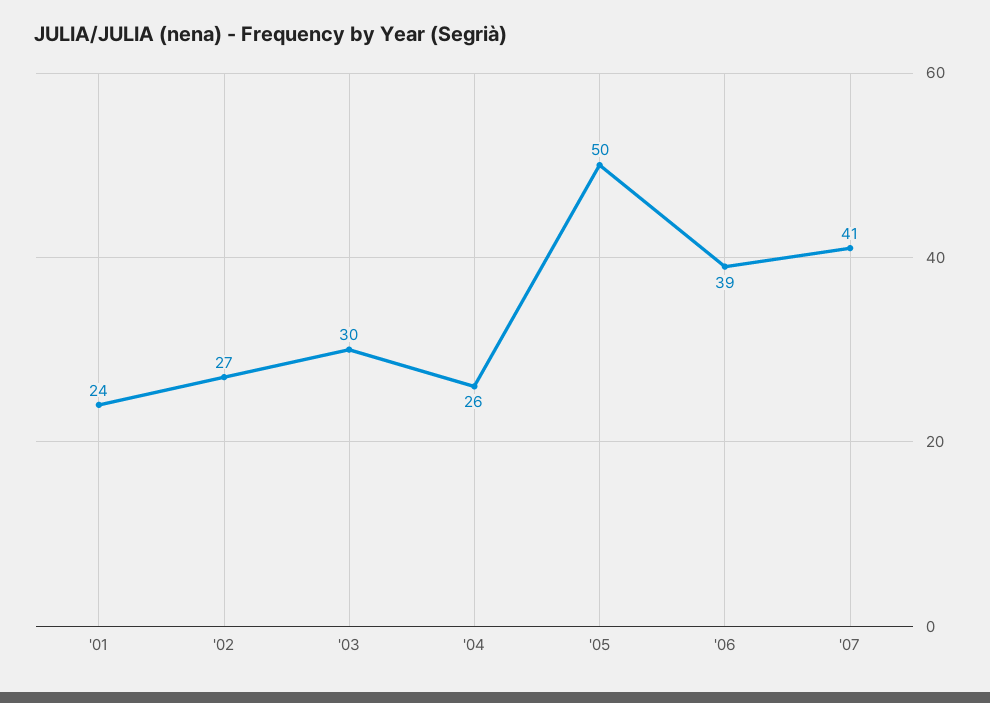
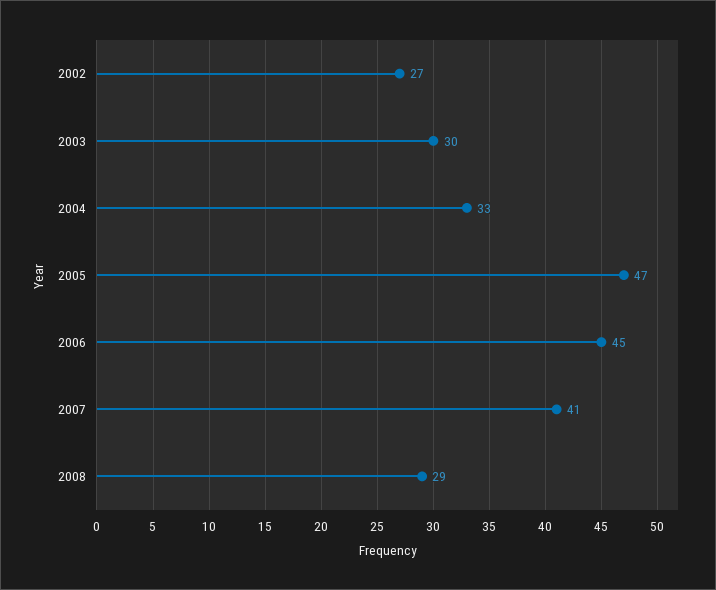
'01: 24 -> none
'04: 26 -> 33
'05: 50 -> 47
'06: 39 -> 45
2008: none -> 29

